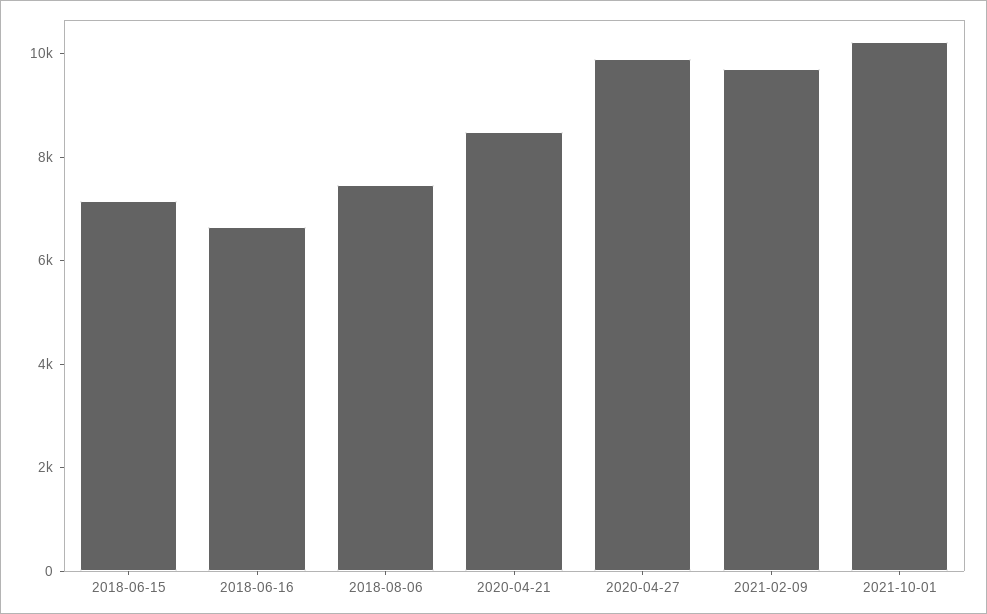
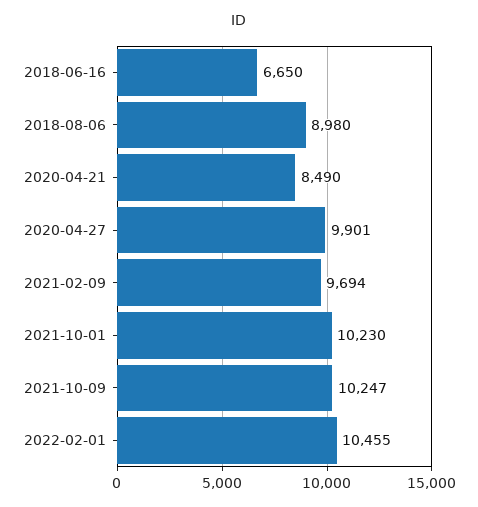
2018-06-15: 7000 -> none
2018-08-06: 7500 -> 8980
2021-10-09: none -> 10247
2022-02-01: none -> 10455

